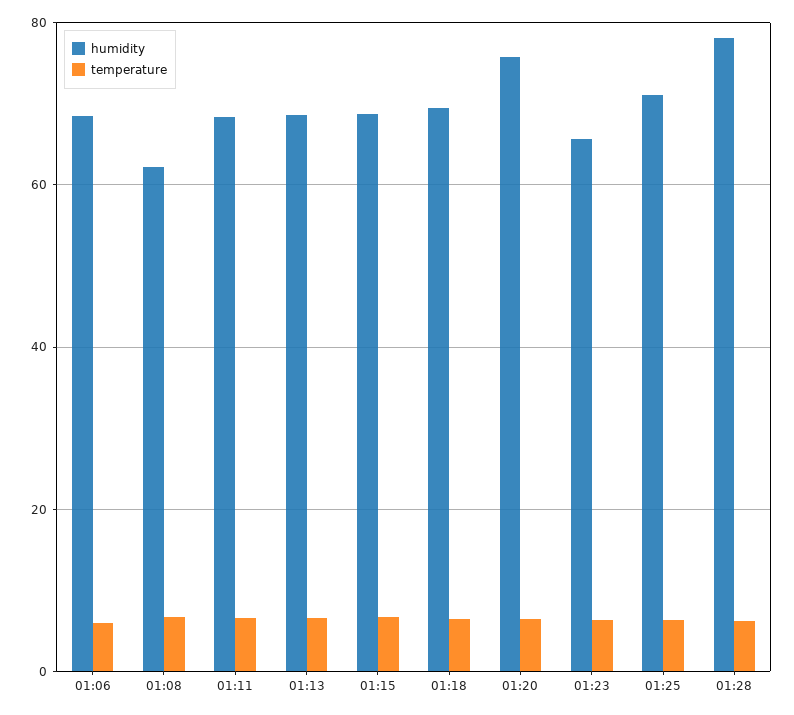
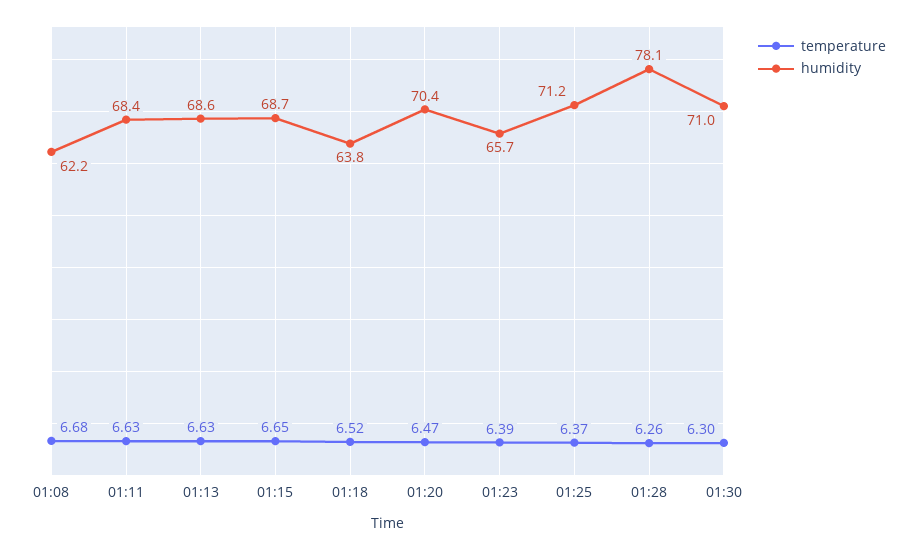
humidity, 01:06: 68 -> none
temperature, 01:06: 6 -> none
humidity, 01:18: 70 -> 63.8
humidity, 01:20: 76 -> 70.4
temperature, 01:30: none -> 6.3
humidity, 01:30: none -> 71

